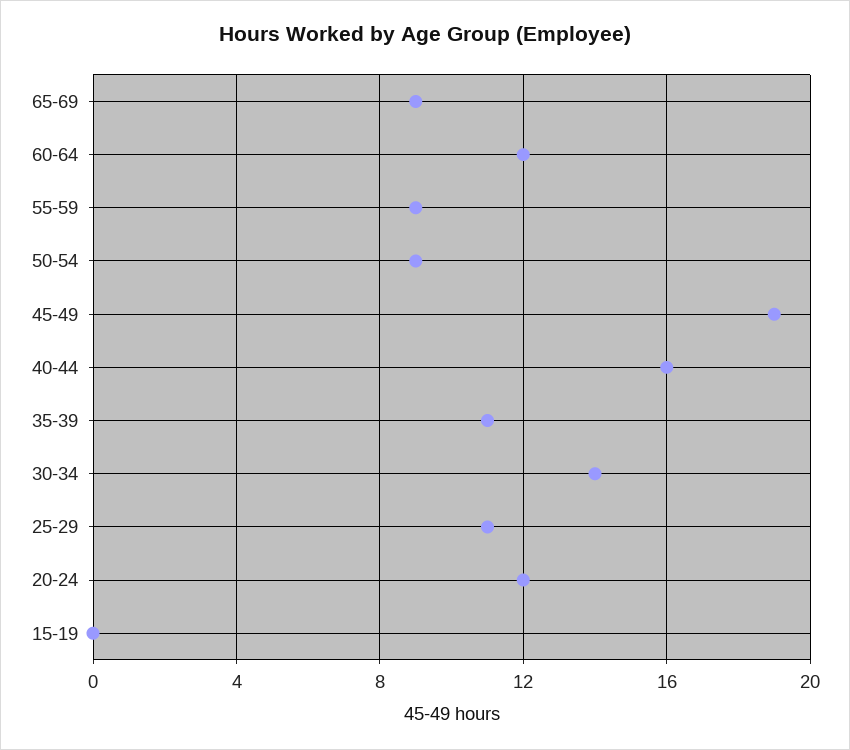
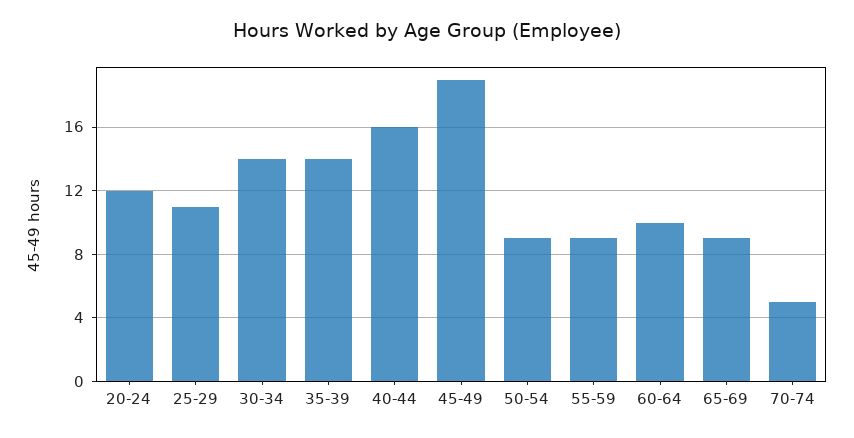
60-64: 12 -> 10
35-39: 11 -> 14
15-19: 0 -> none
70-74: none -> 5

